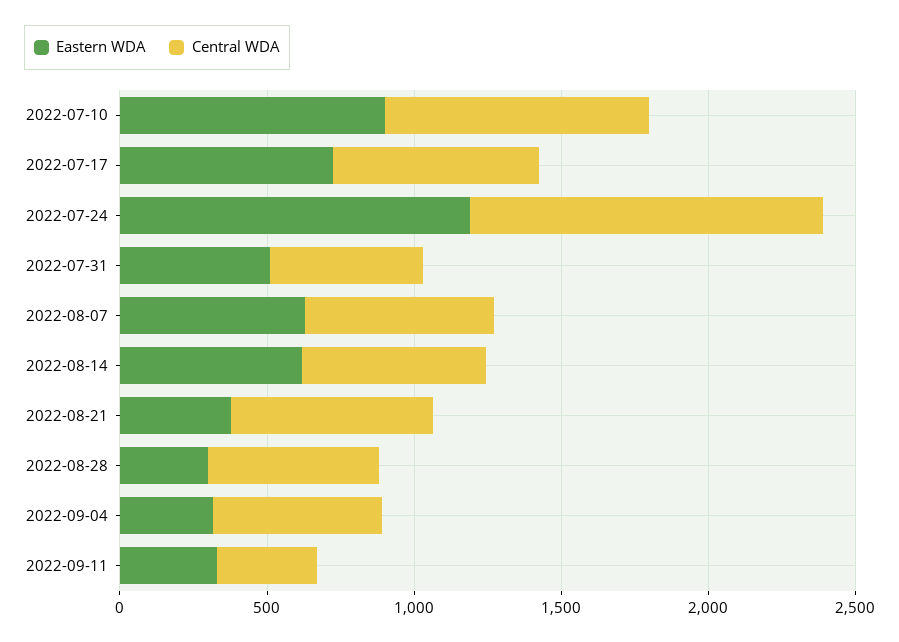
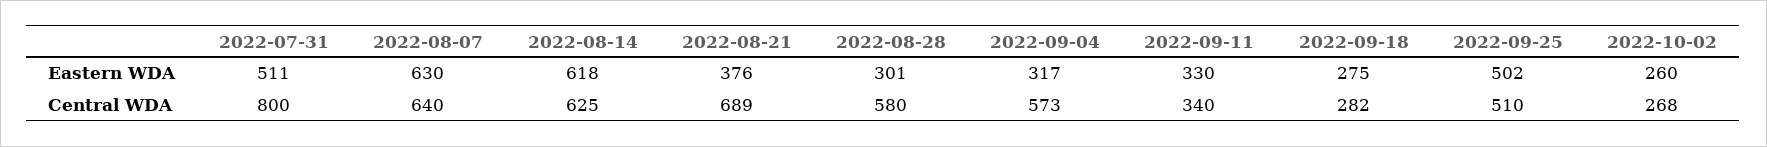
Eastern WDA, 2022-07-10: 900 -> none
Central WDA, 2022-07-10: 900 -> none
Eastern WDA, 2022-07-17: 700 -> none
Central WDA, 2022-07-17: 700 -> none
Eastern WDA, 2022-07-24: 1200 -> none
Central WDA, 2022-07-24: 1200 -> none
Central WDA, 2022-07-31: 500 -> 800
Eastern WDA, 2022-09-18: none -> 275
Eastern WDA, 2022-09-25: none -> 502
Eastern WDA, 2022-10-02: none -> 260
Central WDA, 2022-09-18: none -> 282
Central WDA, 2022-09-25: none -> 510
Central WDA, 2022-10-02: none -> 268

